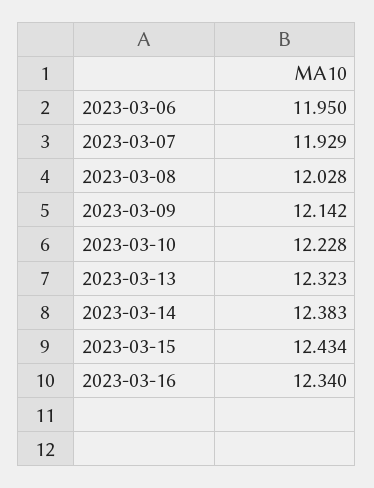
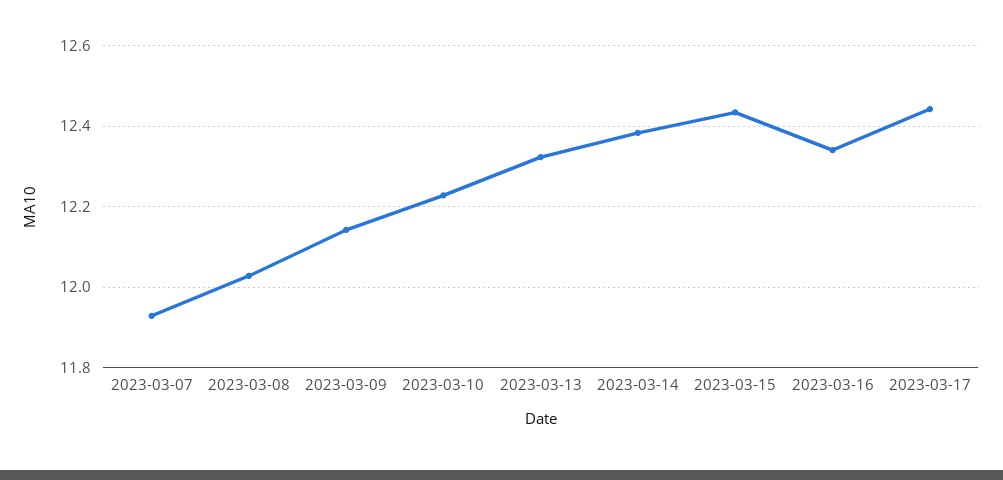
2023-03-06: 11.95 -> none
2023-03-17: none -> 12.44

